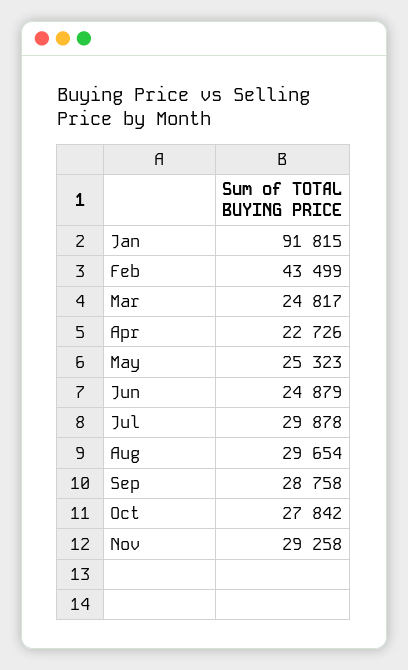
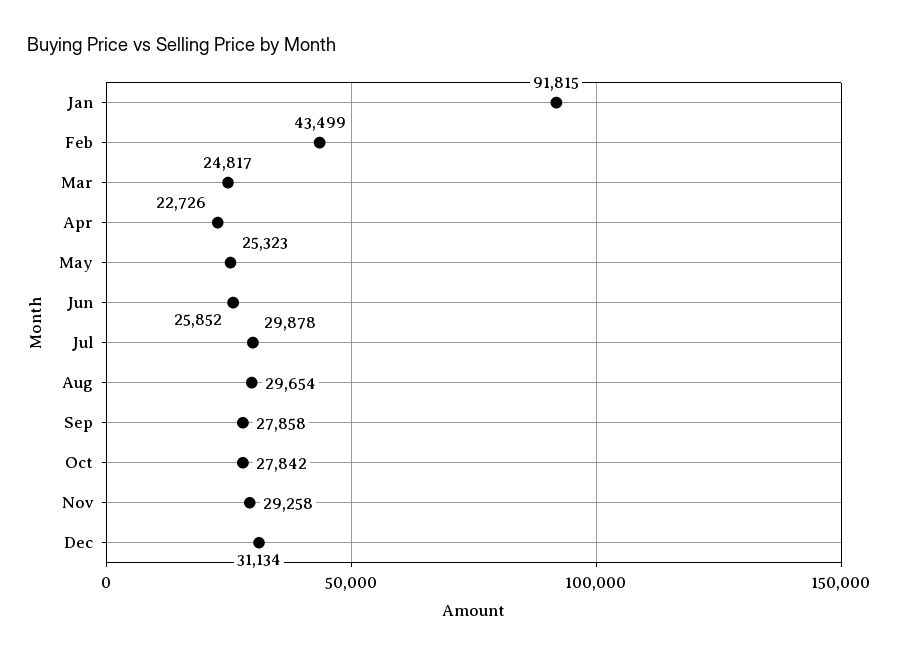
Jun: 24879 -> 25852
Sep: 28758 -> 27858
Dec: none -> 31134

